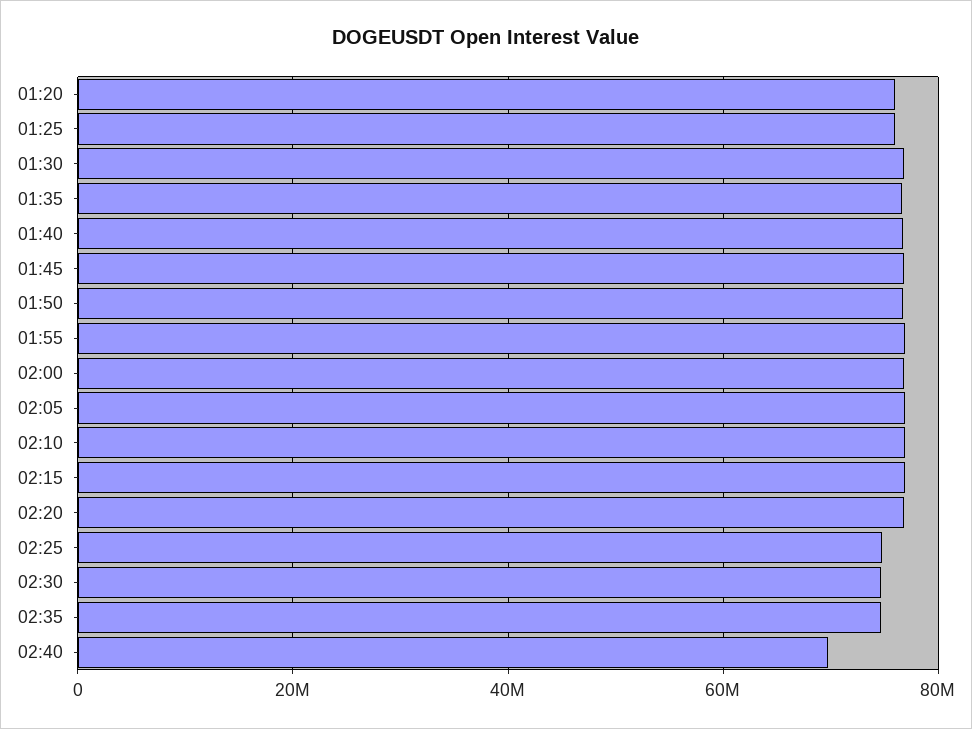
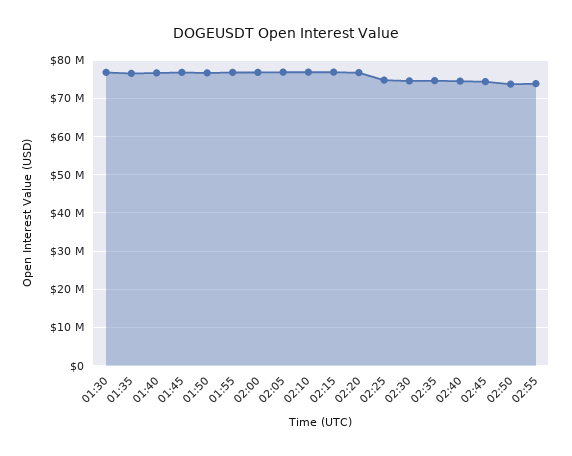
01:20: 76000000 -> none
01:25: 76000000 -> none
02:40: 70000000 -> 74000000
02:45: none -> 74000000
02:50: none -> 74000000
02:55: none -> 74000000

